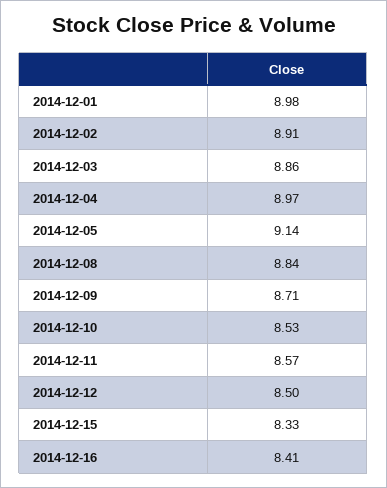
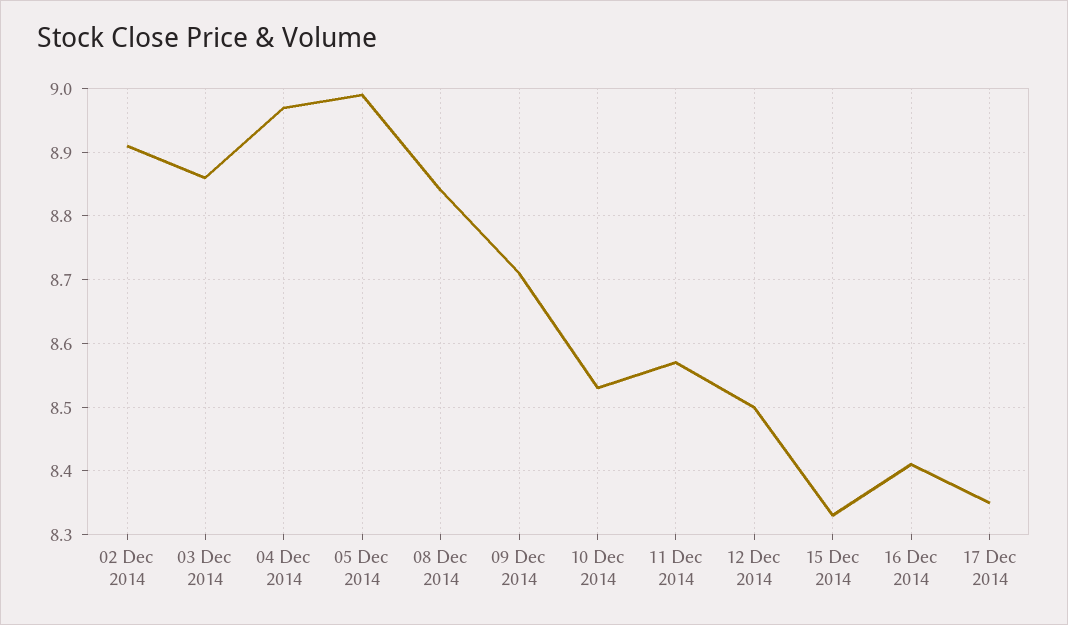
2014-12-01: 8.98 -> none
2014-12-05: 9.14 -> 8.99
17 Dec 2014: none -> 8.35

